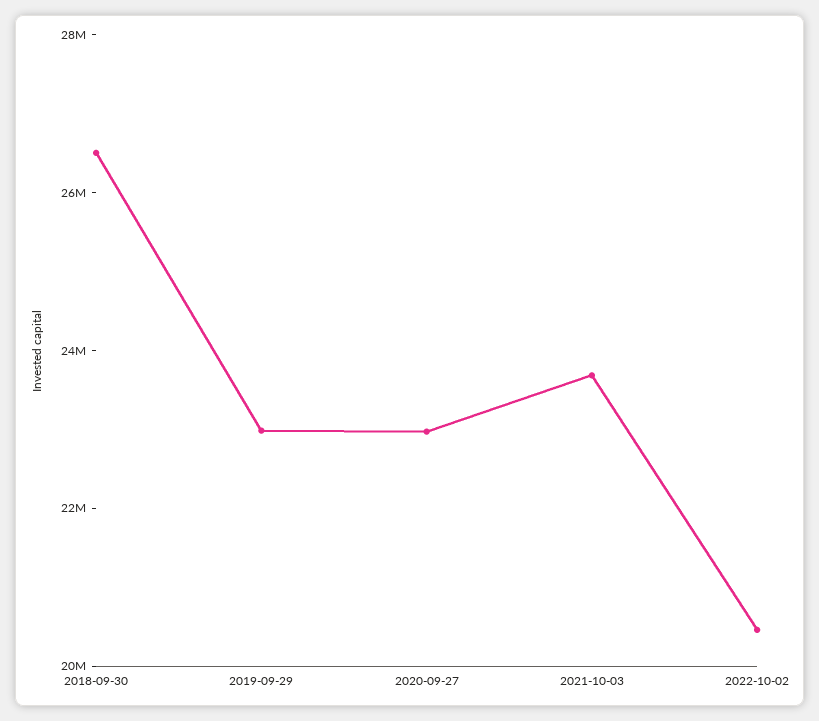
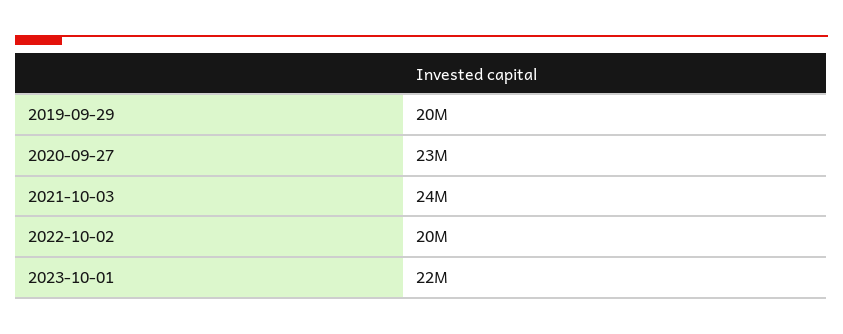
2018-09-30: 26500000 -> none
2019-09-29: 23000000 -> 20000000
2023-10-01: none -> 22000000

